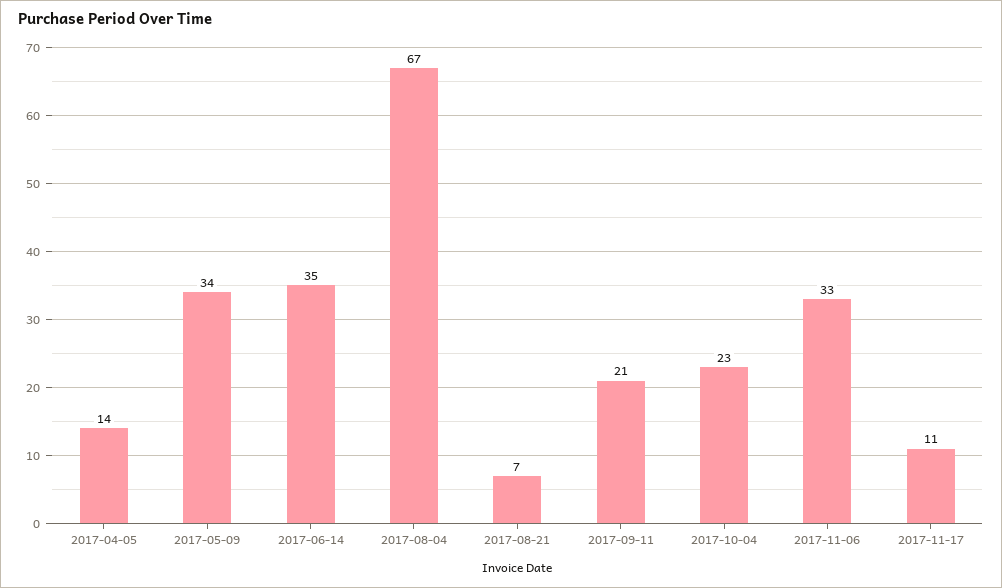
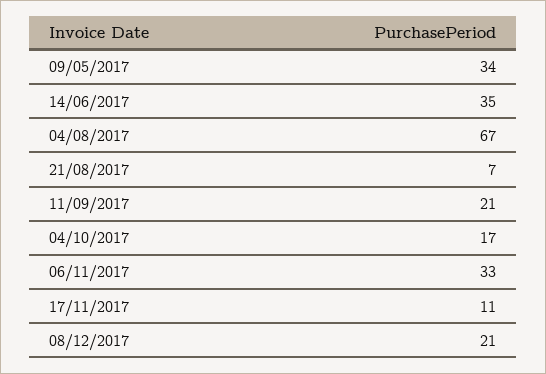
2017-04-05: 14 -> none
2017-10-04: 23 -> 17
08/12/2017: none -> 21

